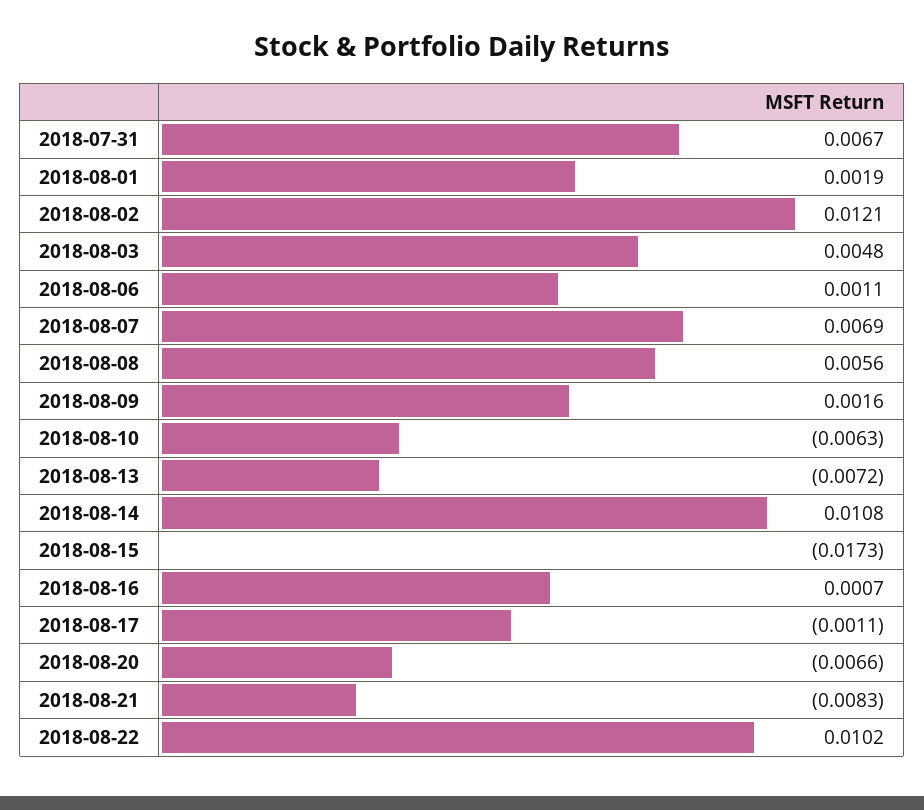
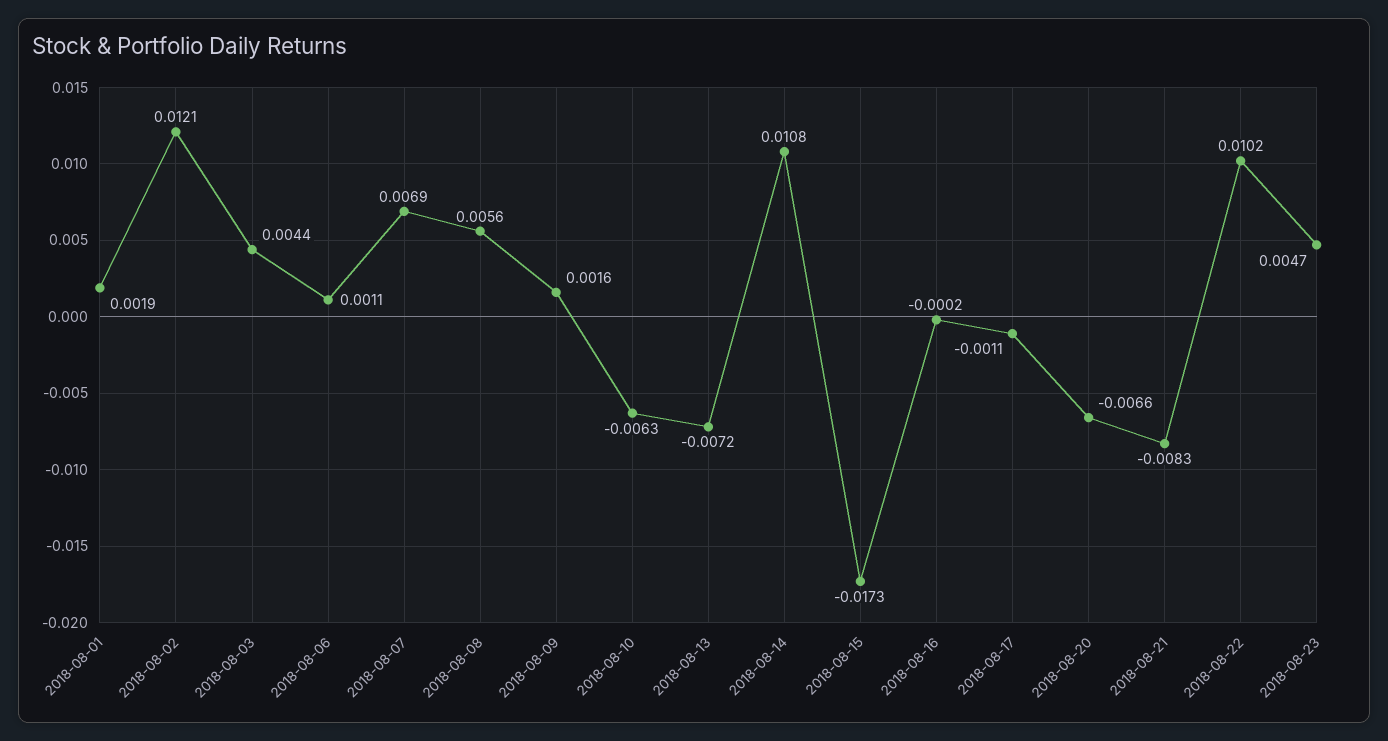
2018-07-31: 0.0067 -> none
2018-08-03: 0.0048 -> 0.0044
2018-08-16: 0.0007 -> -0.0002
2018-08-23: none -> 0.0047

